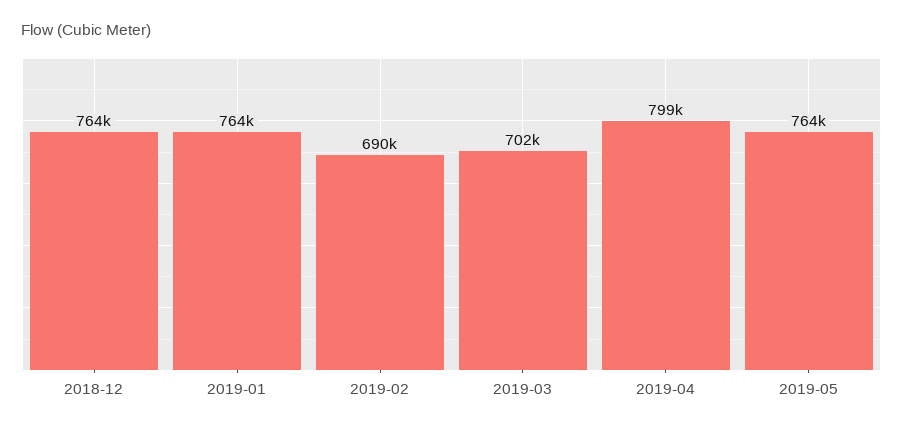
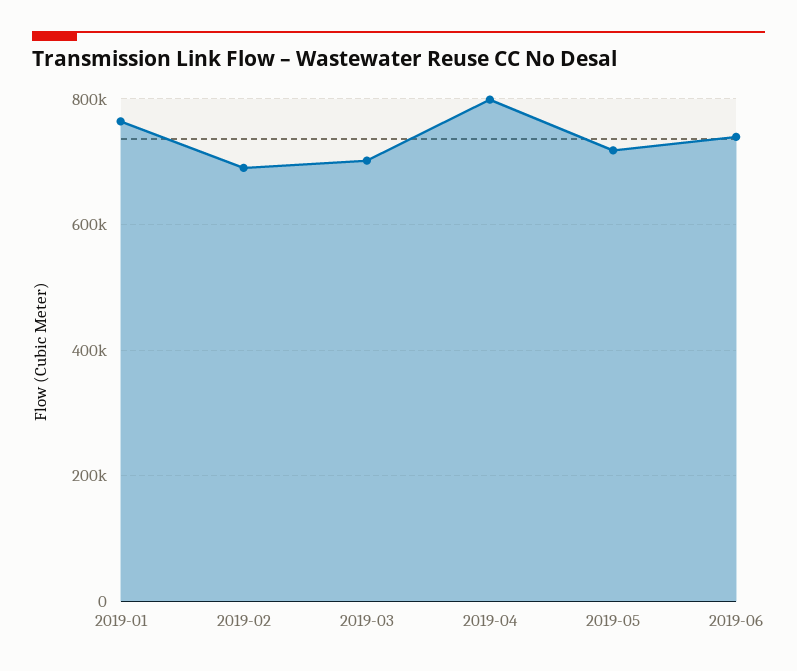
2018-12: 764000 -> none
2019-05: 764000 -> 720000
2019-06: none -> 740000

